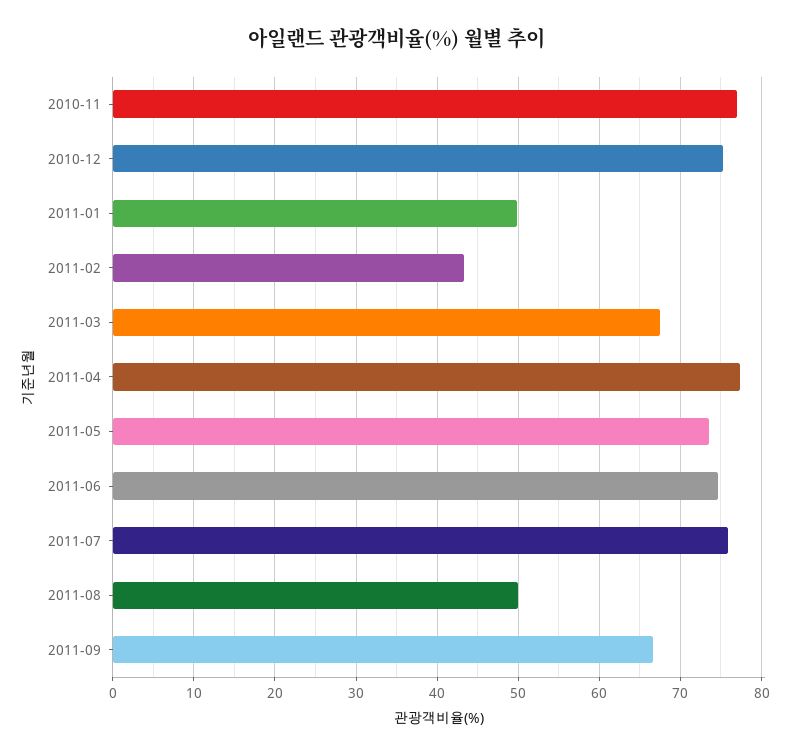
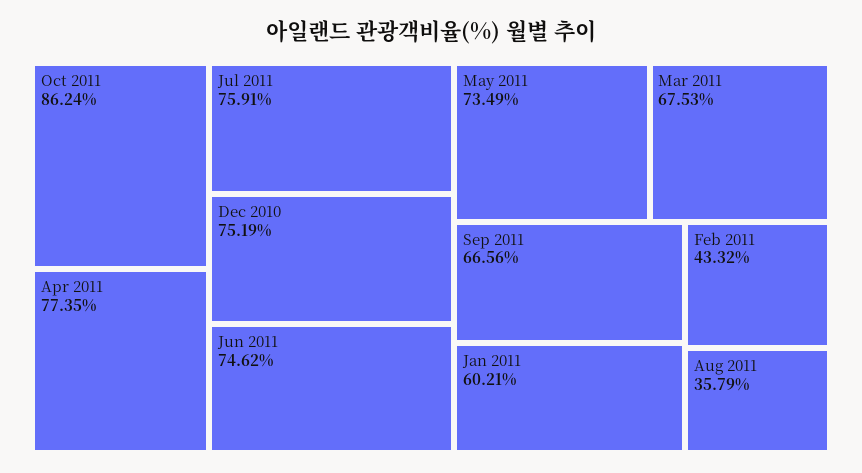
2010-11: 77 -> none
2011-01: 50 -> 60.21
2011-08: 50 -> 35.79
Oct 2011: none -> 86.24

